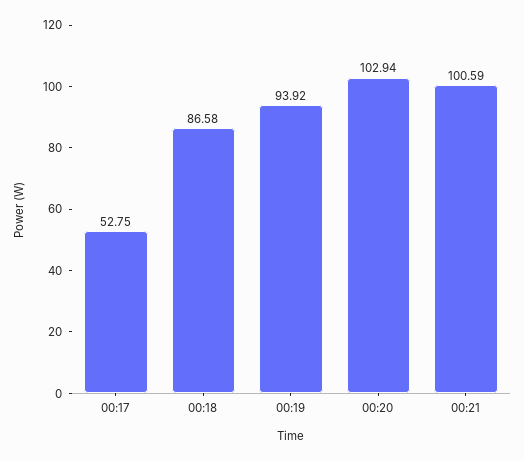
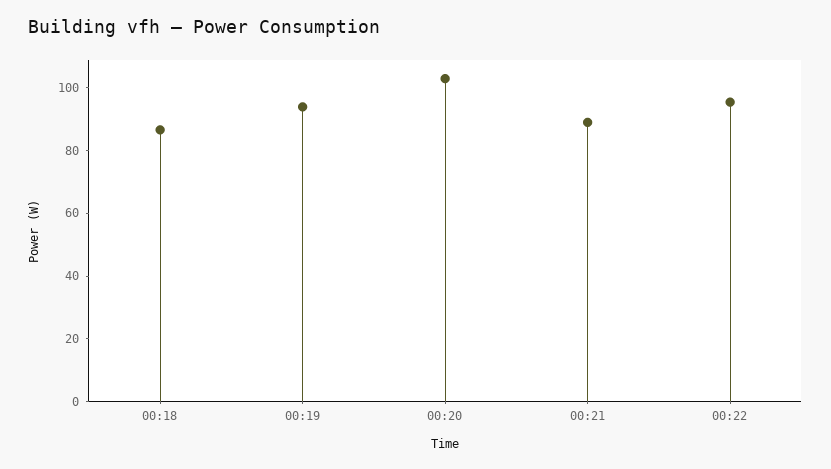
00:17: 52.75 -> none
00:21: 100.59 -> 90
00:22: none -> 95

